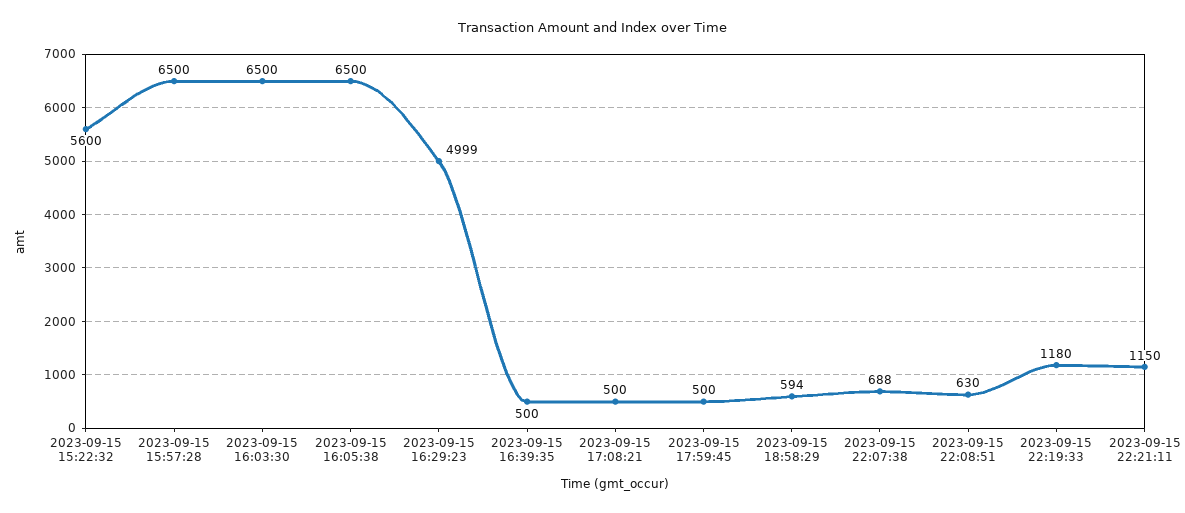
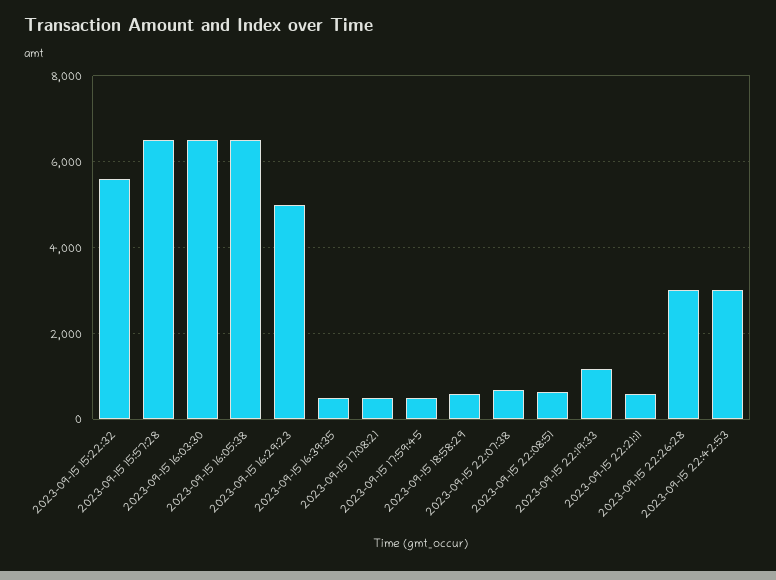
2023-09-15 22:21:11: 1150 -> 600
2023-09-15 22:26:28: none -> 3000
2023-09-15 22:42:53: none -> 3000

